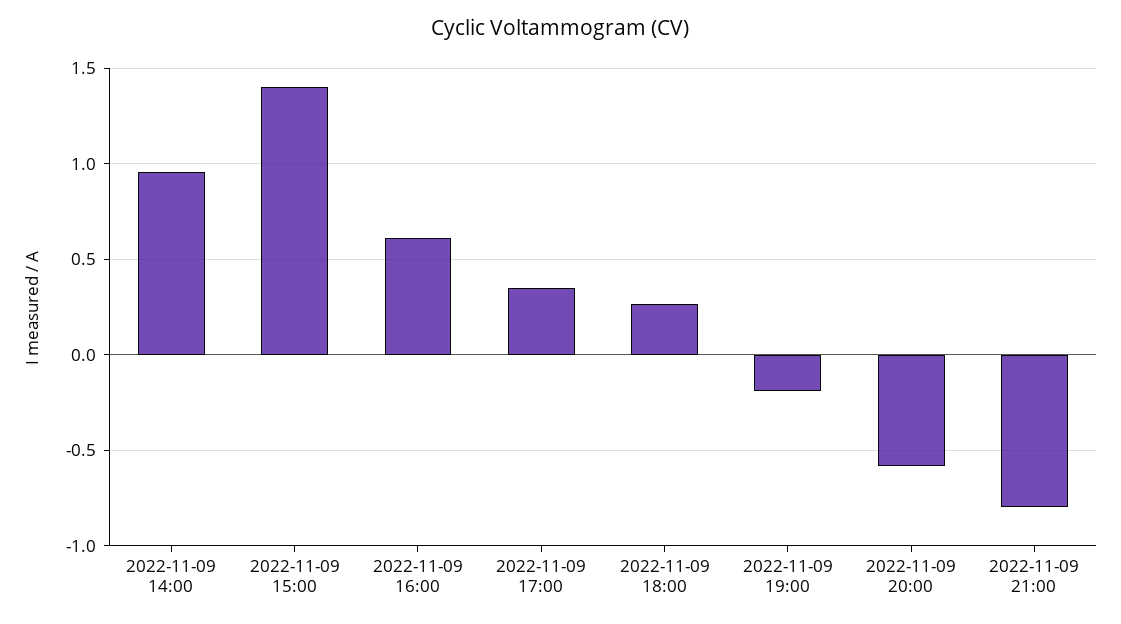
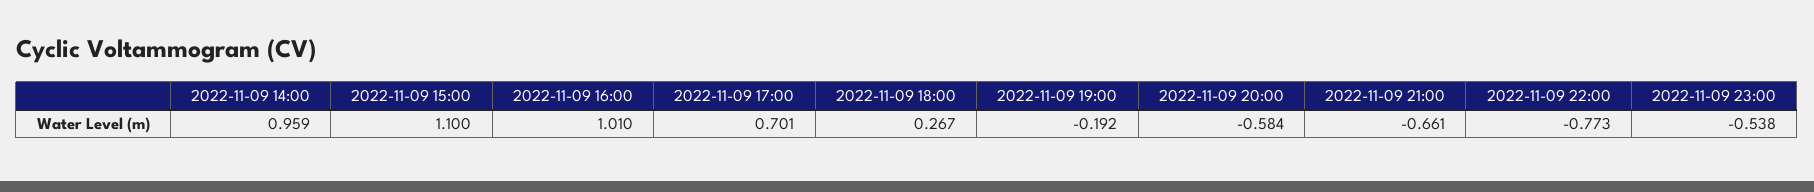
2022-11-09 15:00: 1.4 -> 1.1
2022-11-09 16:00: 0.6 -> 1.01
2022-11-09 17:00: 0.35 -> 0.701
2022-11-09 21:00: -0.8 -> -0.661
2022-11-09 22:00: none -> -0.773
2022-11-09 23:00: none -> -0.538

